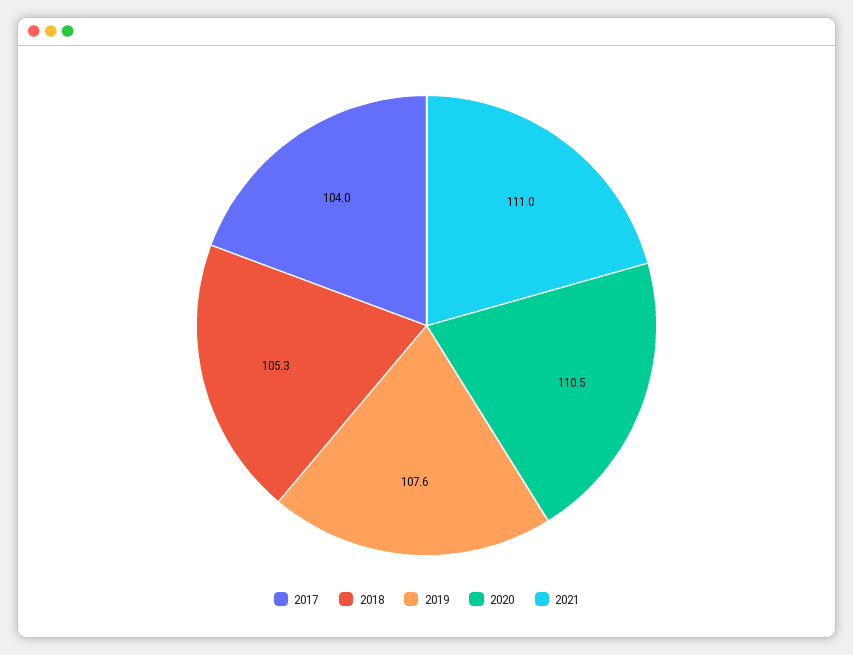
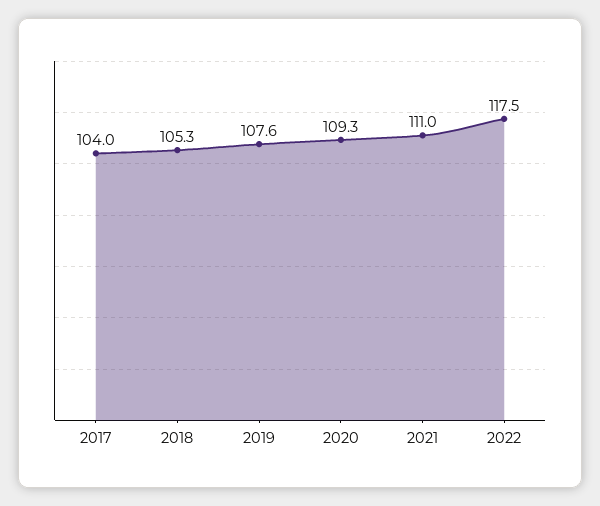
2020: 110.5 -> 109.3
2022: none -> 117.5

